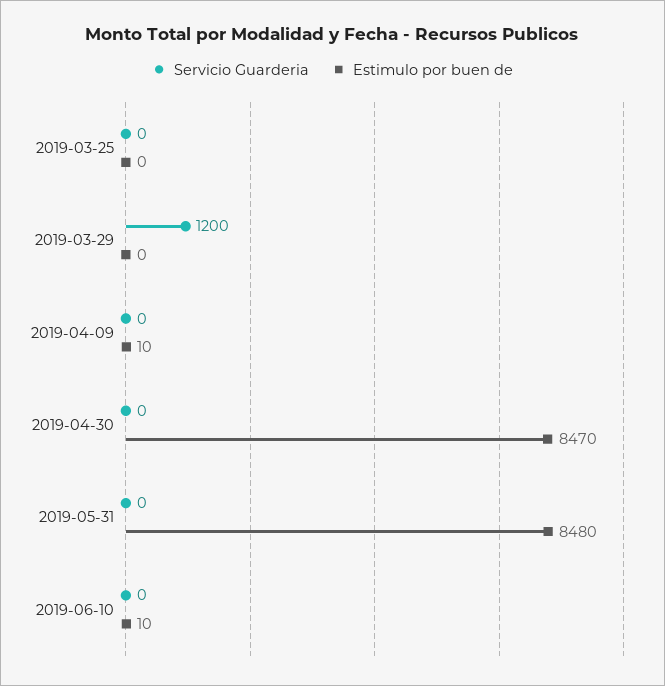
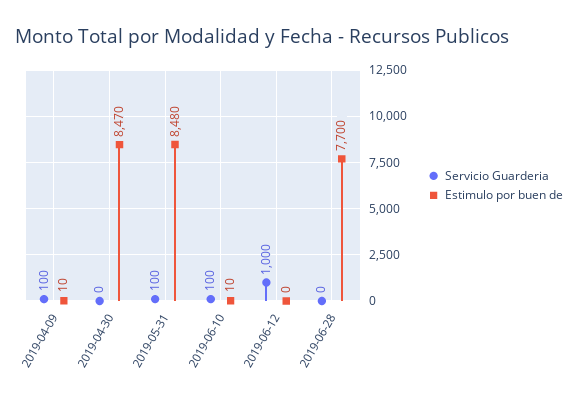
Servicio Guarderia, 2019-03-25: 0 -> none
Estimulo por buen de, 2019-03-25: 0 -> none
Servicio Guarderia, 2019-03-29: 1200 -> none
Estimulo por buen de, 2019-03-29: 0 -> none
Servicio Guarderia, 2019-04-09: 0 -> 100
Servicio Guarderia, 2019-05-31: 0 -> 100
Servicio Guarderia, 2019-06-10: 0 -> 100
Servicio Guarderia, 2019-06-12: none -> 1000
Estimulo por buen de, 2019-06-12: none -> 0
Servicio Guarderia, 2019-06-28: none -> 0
Estimulo por buen de, 2019-06-28: none -> 7700

